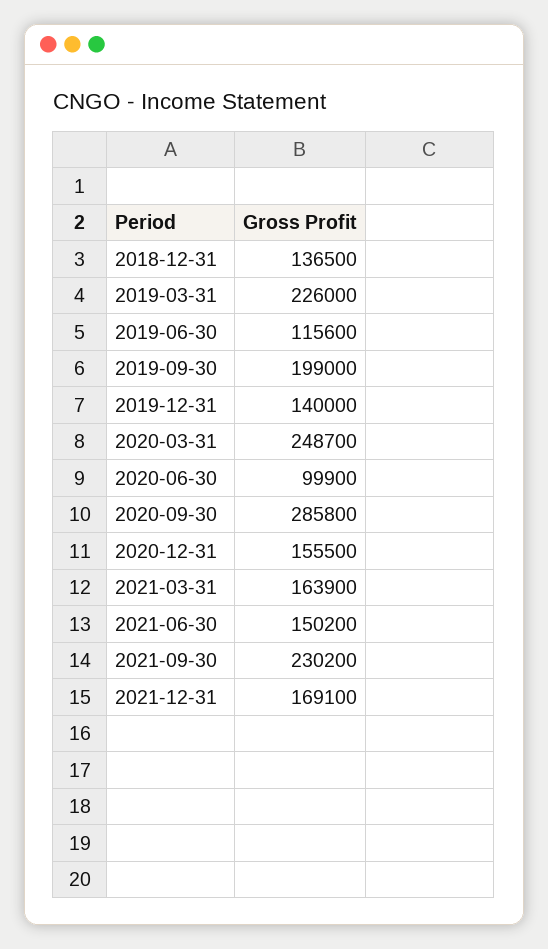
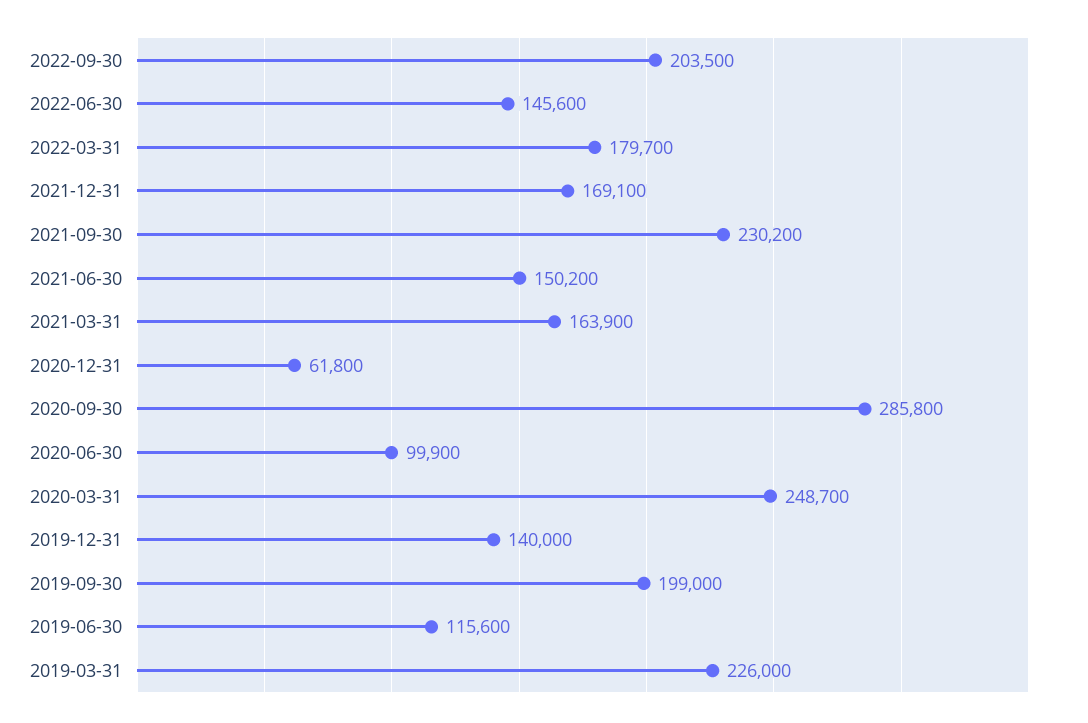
2018-12-31: 136500 -> none
2020-12-31: 155500 -> 61800
2022-09-30: none -> 203500
2022-06-30: none -> 145600
2022-03-31: none -> 179700

